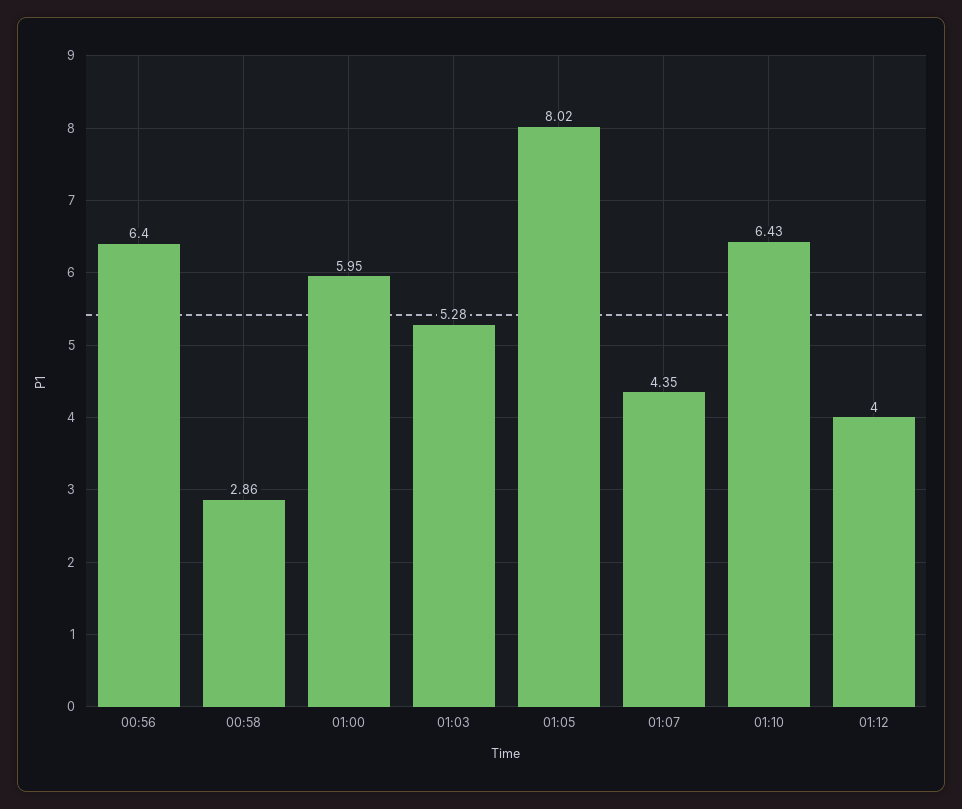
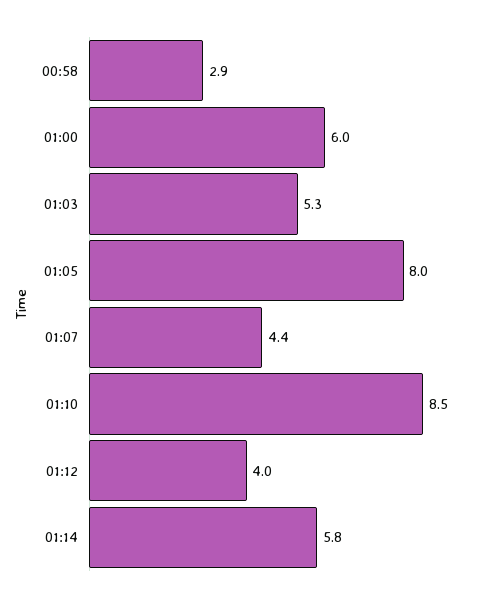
00:56: 6.4 -> none
01:10: 6.43 -> 8.5
01:14: none -> 5.8

